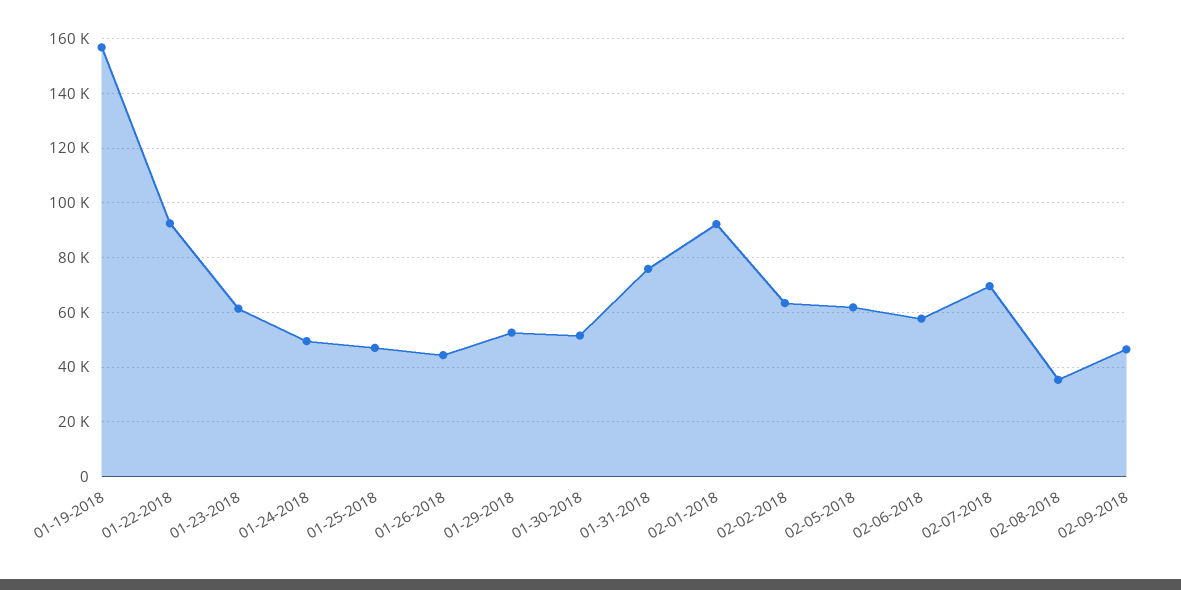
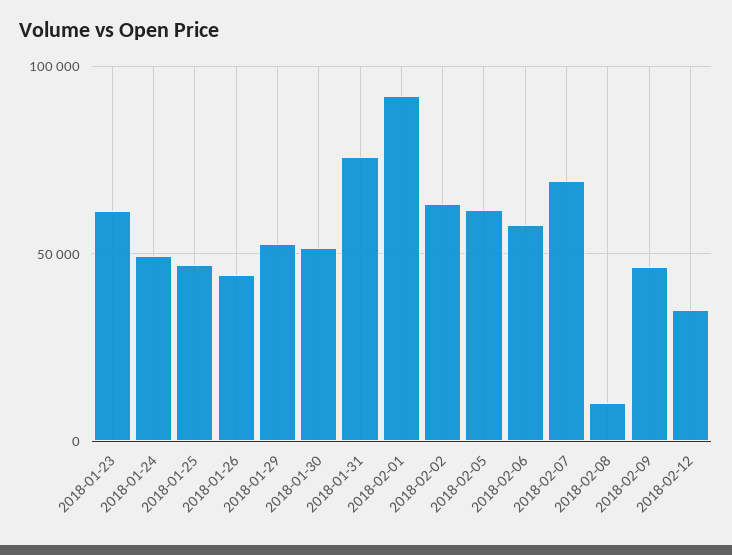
01-19-2018: 157500 -> none
01-22-2018: 92500 -> none
02-08-2018: 35000 -> 10000
2018-02-12: none -> 35000

